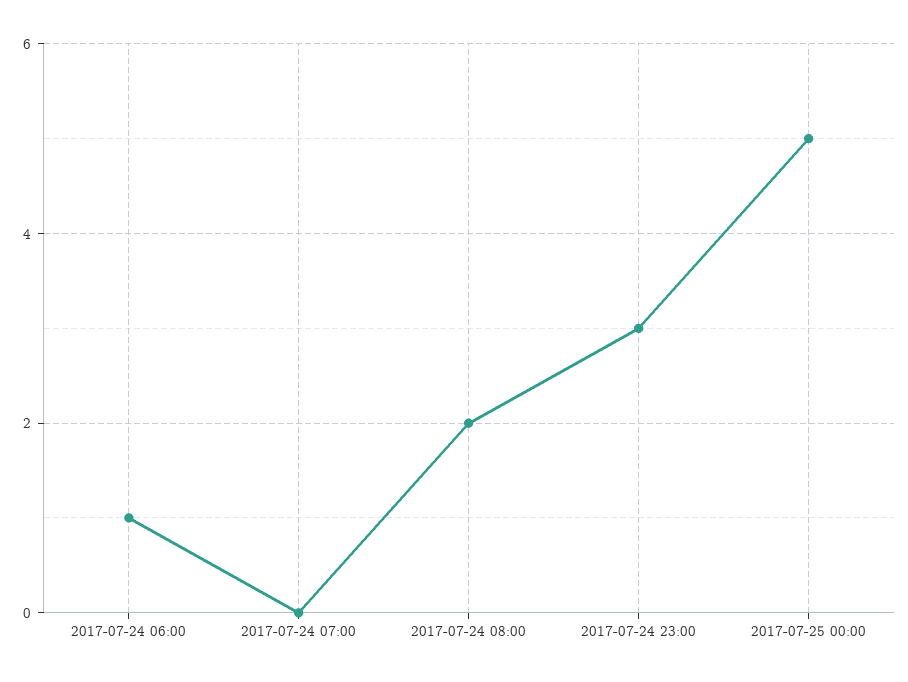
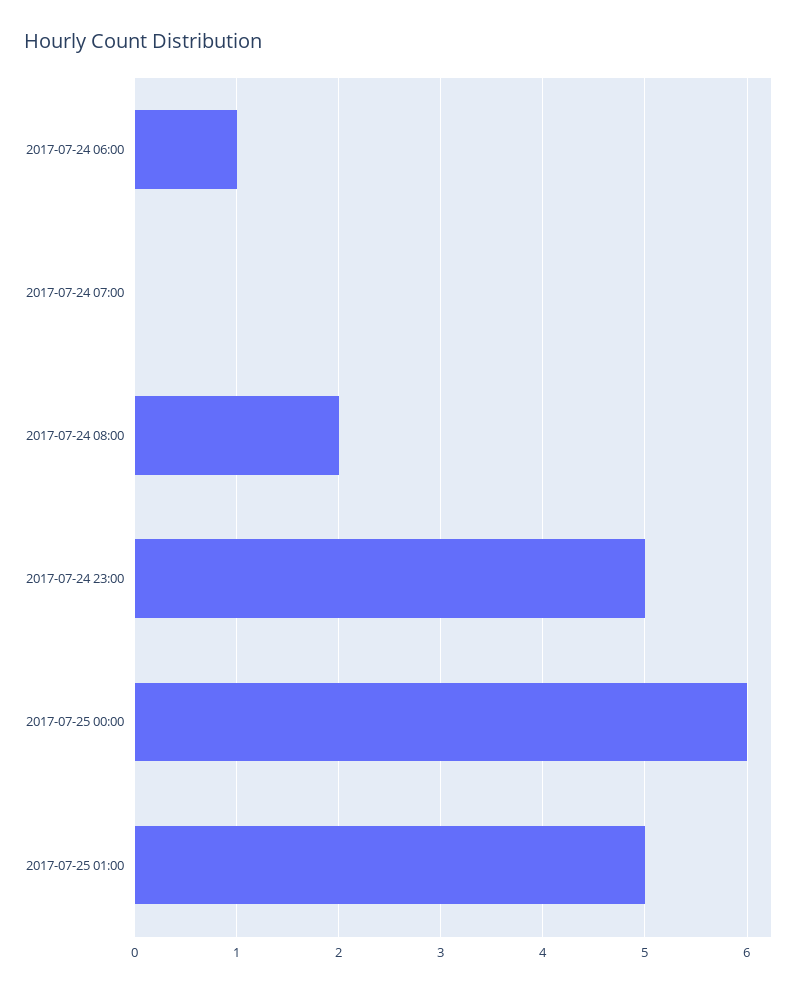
2017-07-24 23:00: 3 -> 5
2017-07-25 00:00: 5 -> 6
2017-07-25 01:00: none -> 5

